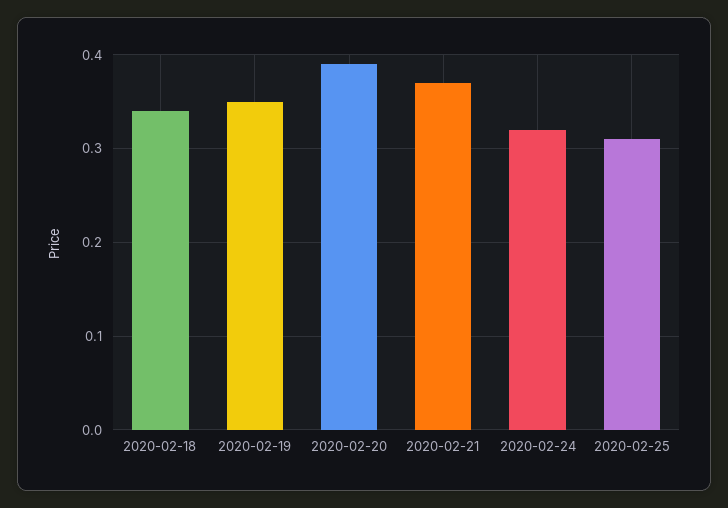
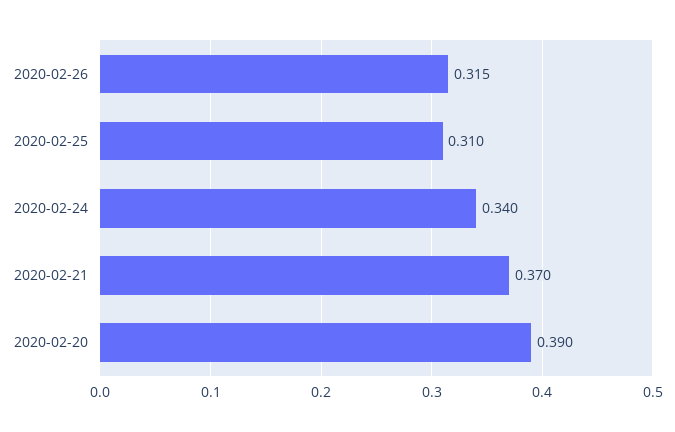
2020-02-18: 0.34 -> none
2020-02-19: 0.35 -> none
2020-02-24: 0.32 -> 0.34
2020-02-26: none -> 0.315

